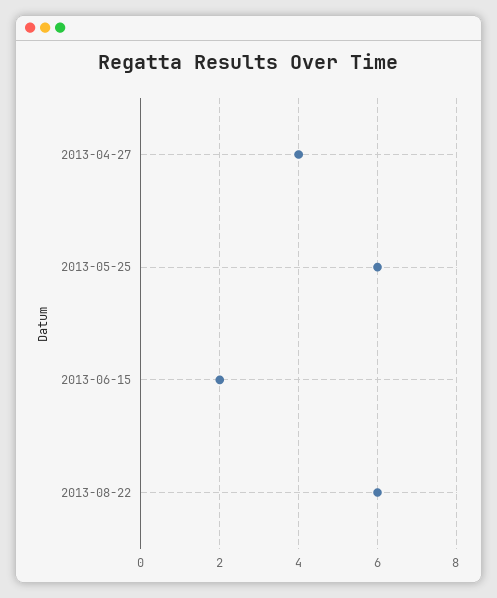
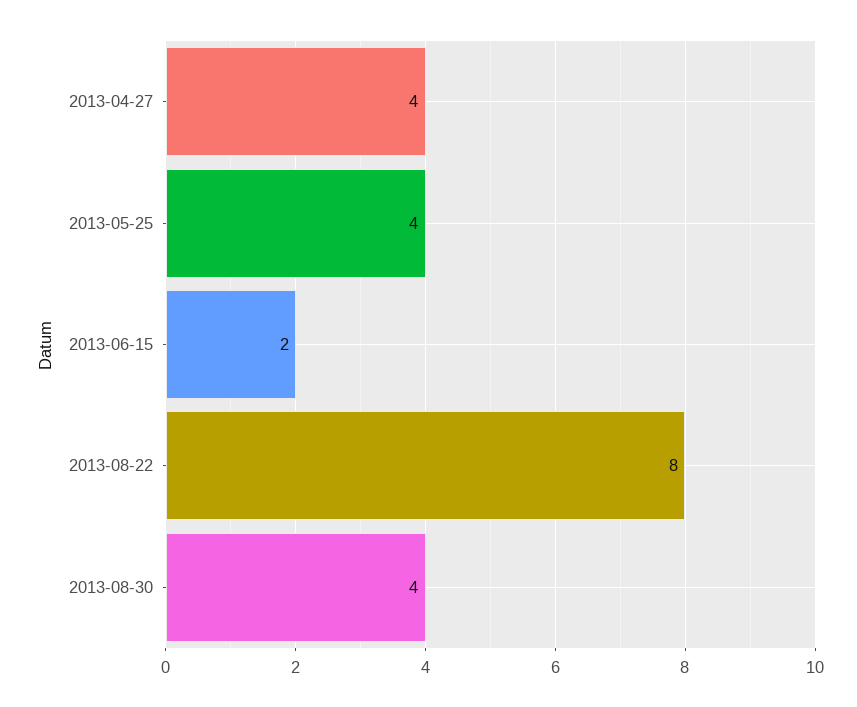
2013-05-25: 6 -> 4
2013-08-22: 6 -> 8
2013-08-30: none -> 4

